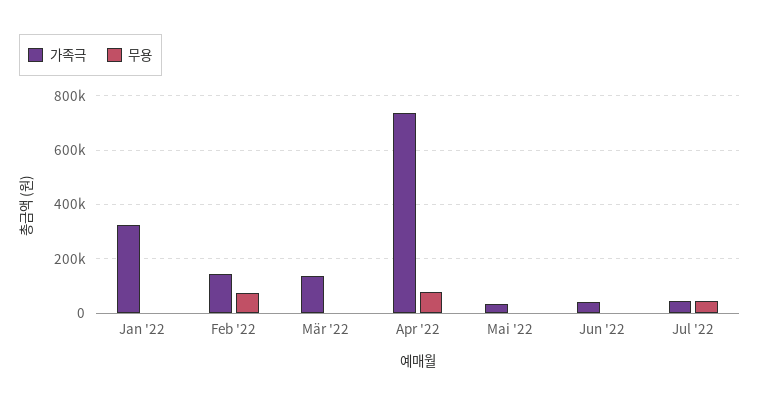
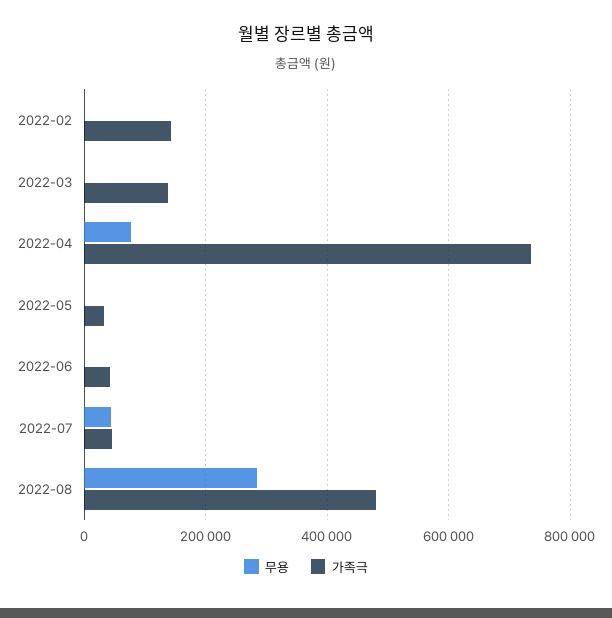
가족극, Jan '22: 325000 -> none
무용, Jan '22: 0 -> none
무용, Feb '22: 75000 -> 0
무용, 2022-08: none -> 280000
가족극, 2022-08: none -> 480000

